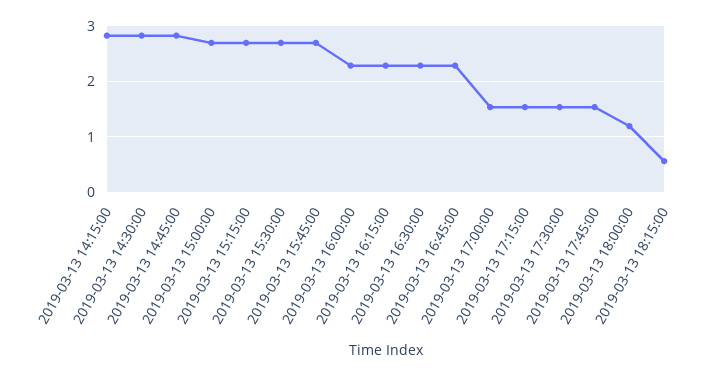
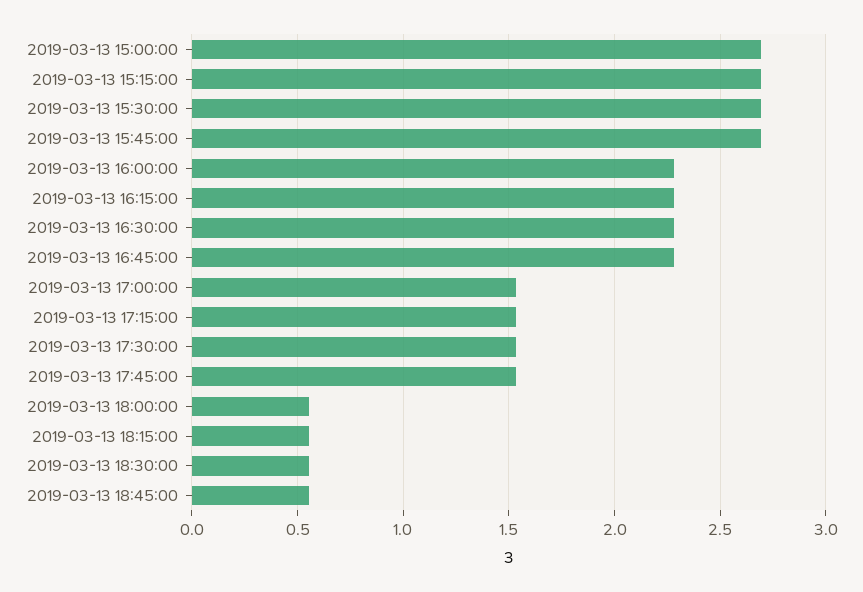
2019-03-13 14:15:00: 2.8 -> none
2019-03-13 14:30:00: 2.8 -> none
2019-03-13 14:45:00: 2.8 -> none
2019-03-13 18:00:00: 1.2 -> 0.55
2019-03-13 18:30:00: none -> 0.55
2019-03-13 18:45:00: none -> 0.55

